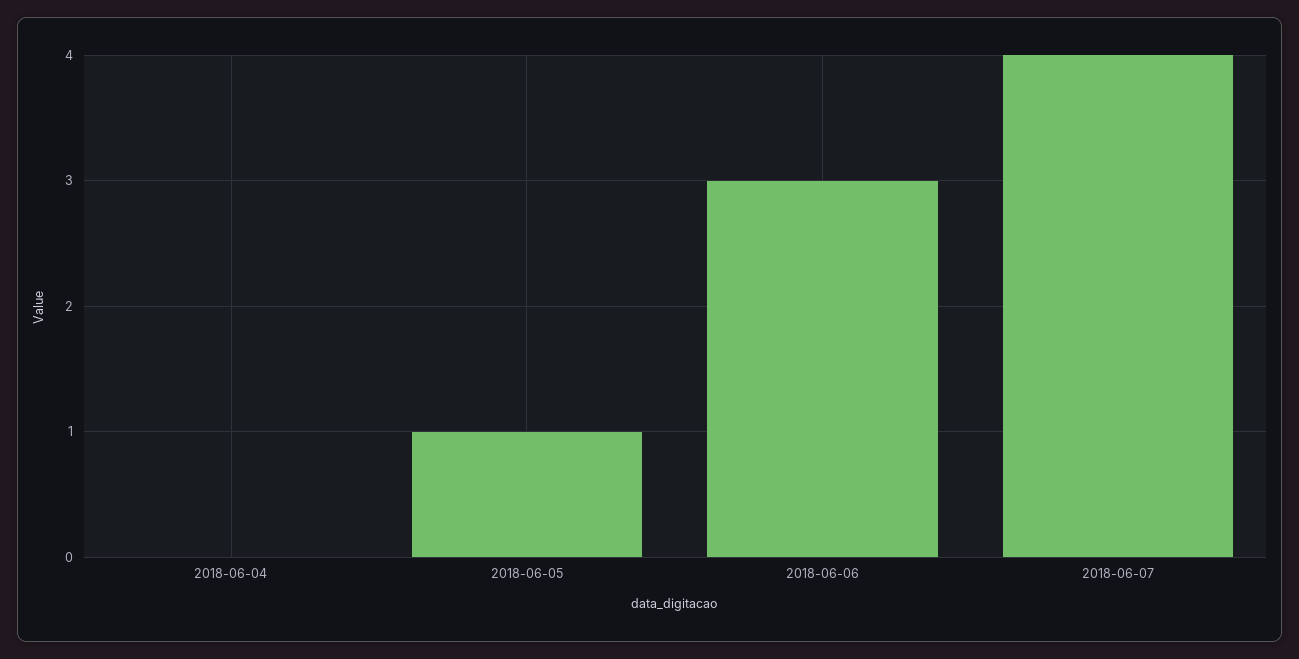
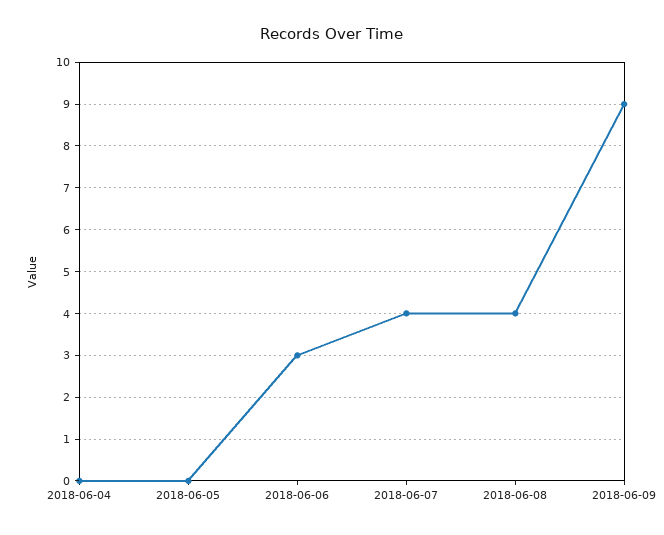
2018-06-05: 1 -> 0
2018-06-08: none -> 4
2018-06-09: none -> 9

